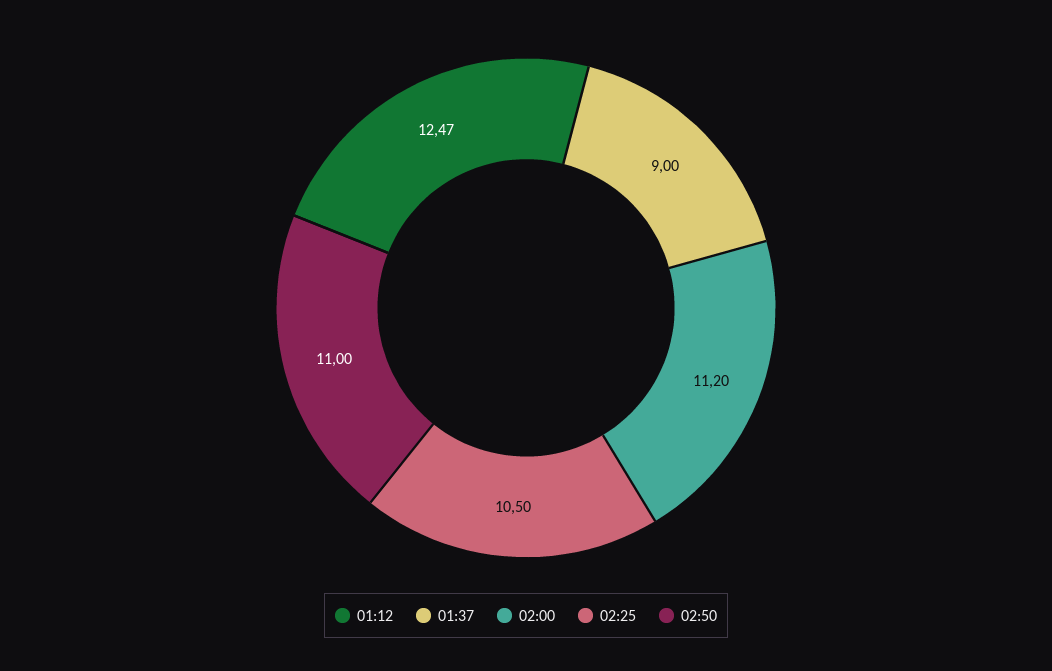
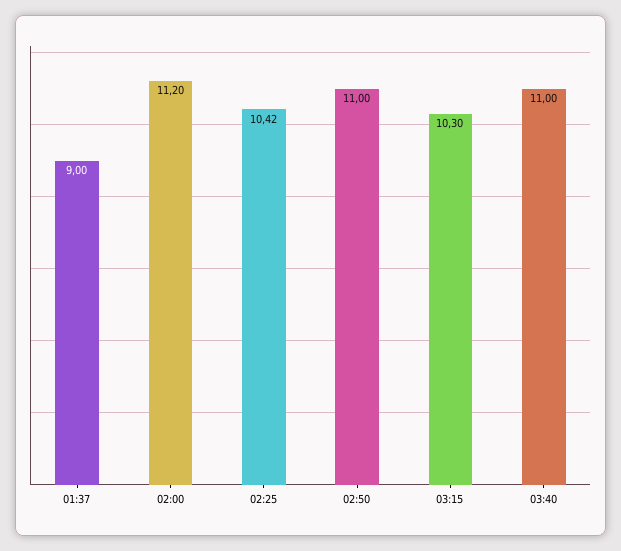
01:12: 12.47 -> none
02:25: 10.5 -> 10.42
03:15: none -> 10.3
03:40: none -> 11

